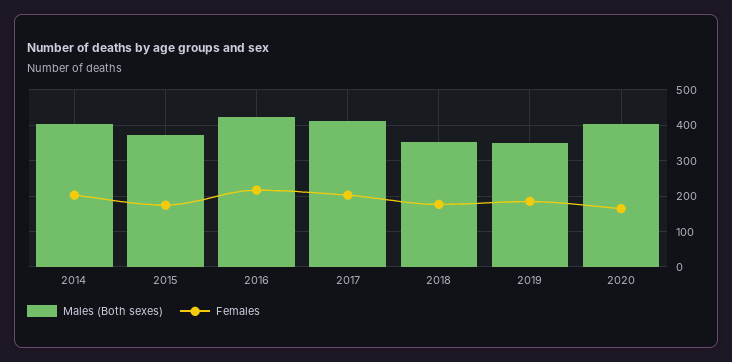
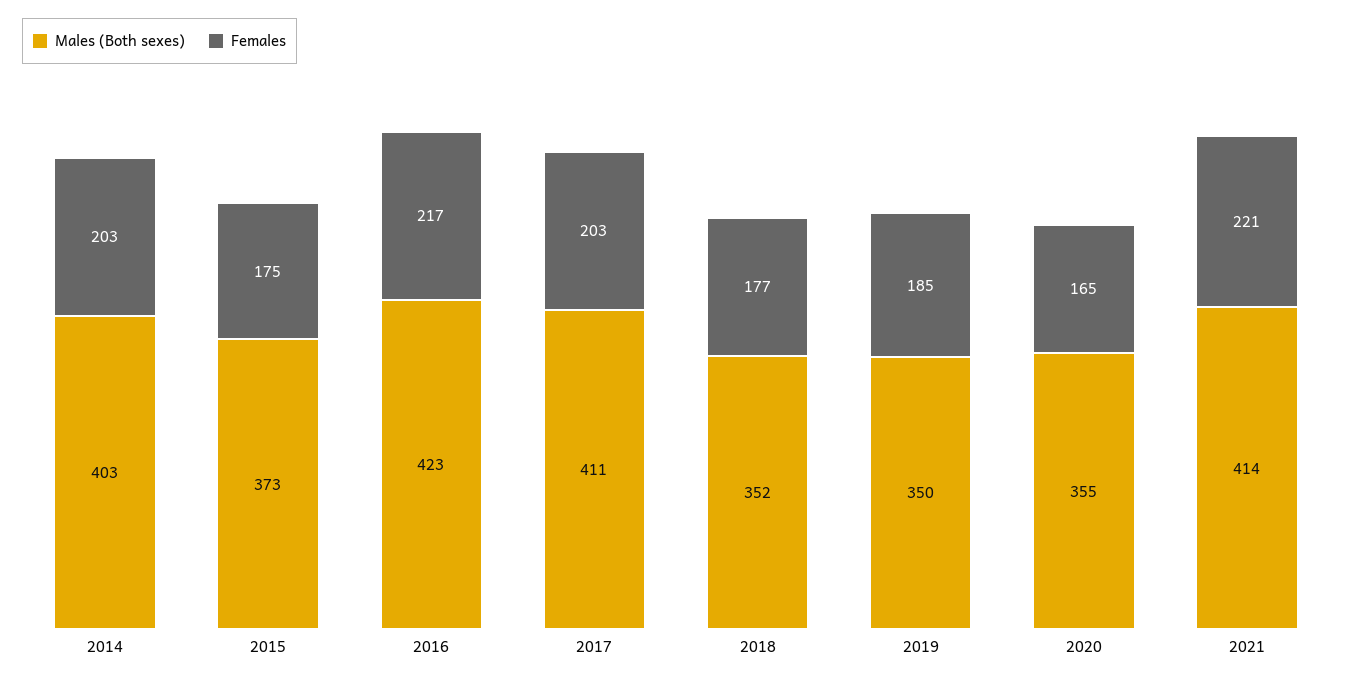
Males (Both sexes), 2020: 400 -> 355
Males (Both sexes), 2021: none -> 414
Females, 2021: none -> 221

